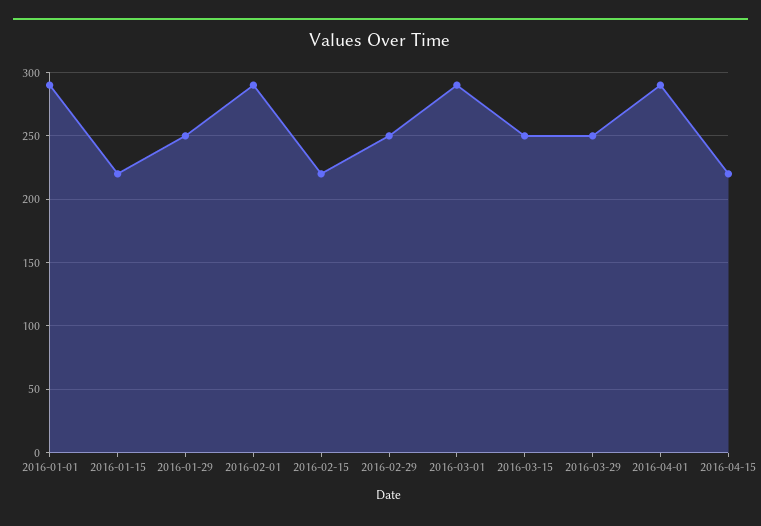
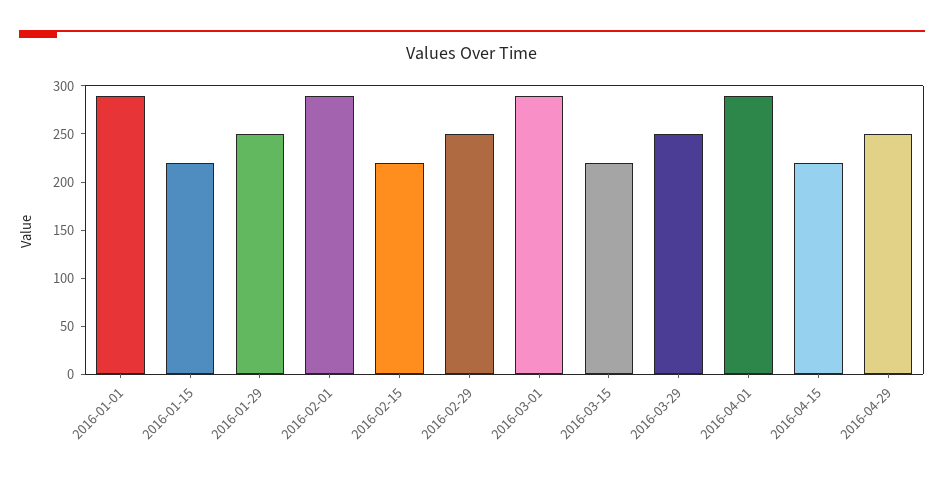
2016-03-15: 250 -> 220
2016-04-29: none -> 250

